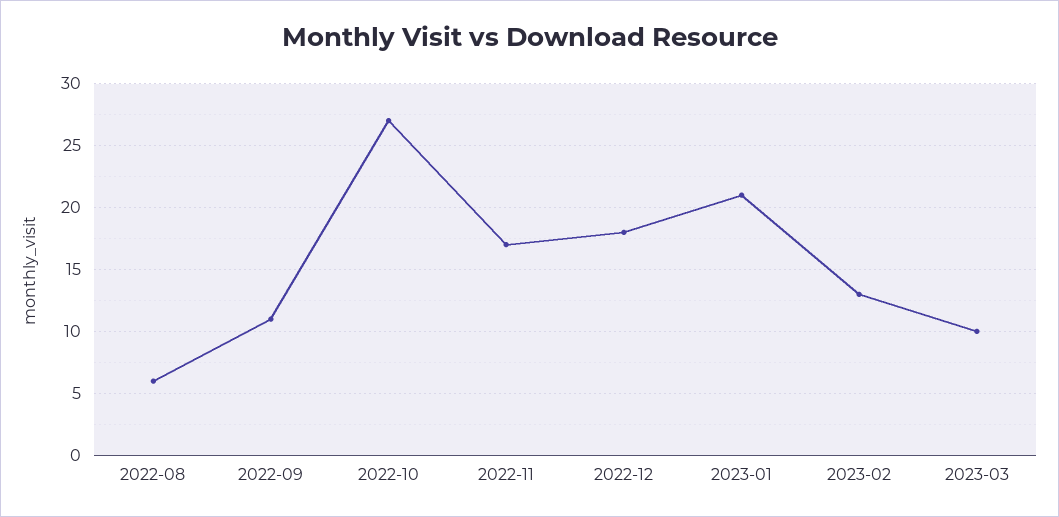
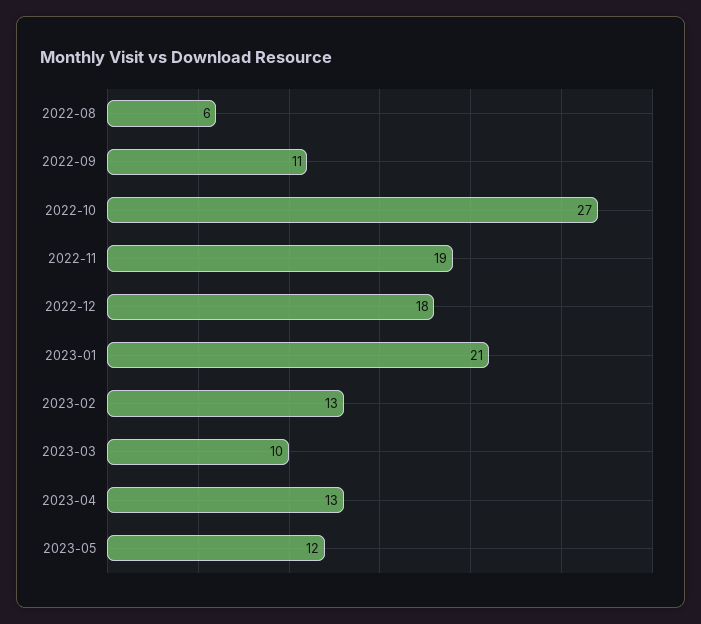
2022-11: 17 -> 19
2023-04: none -> 13
2023-05: none -> 12

